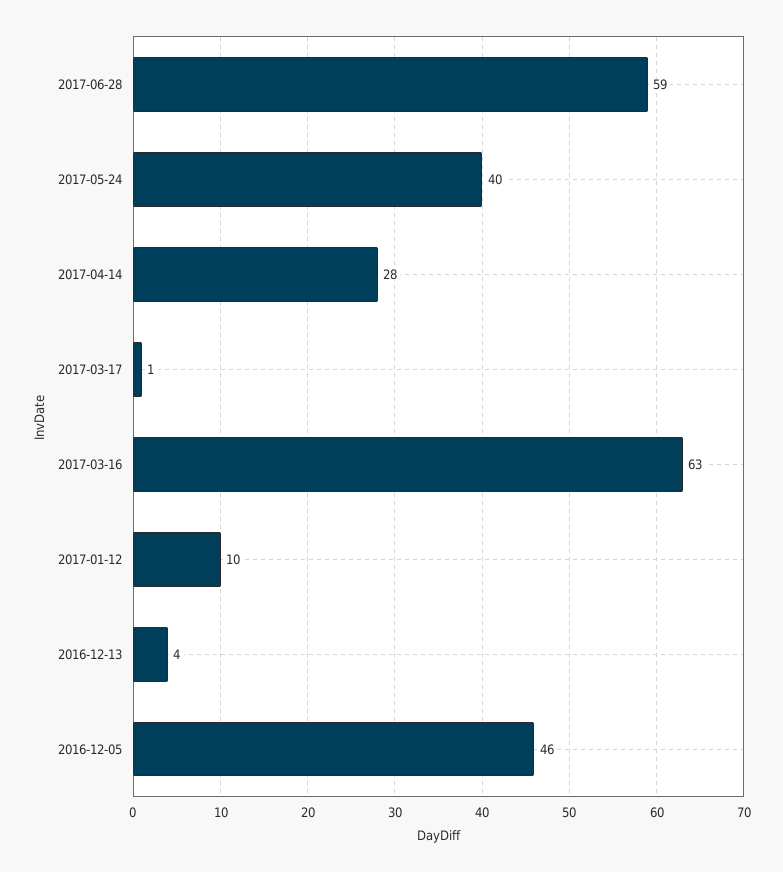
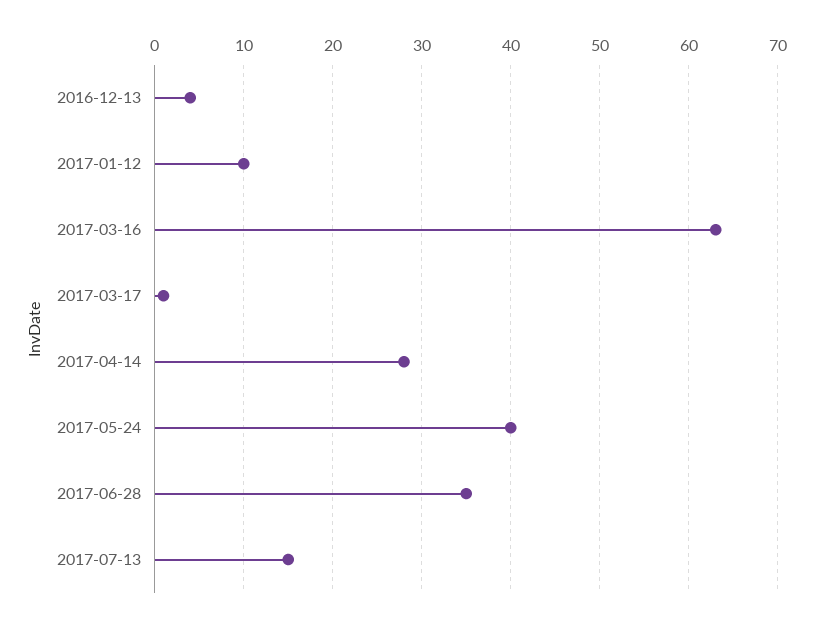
2017-06-28: 59 -> 35
2016-12-05: 46 -> none
2017-07-13: none -> 15

